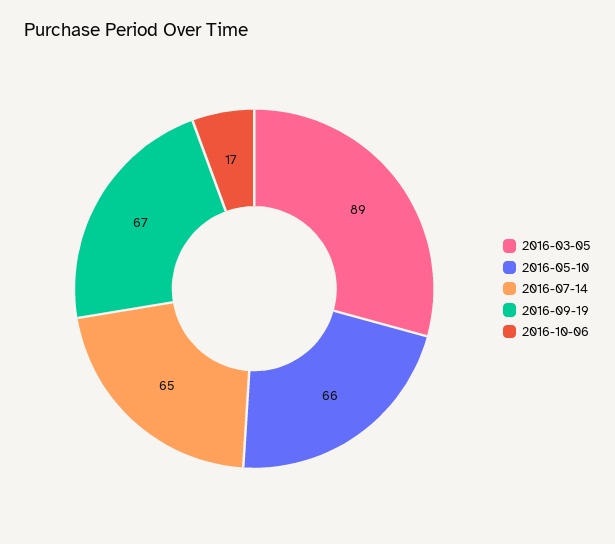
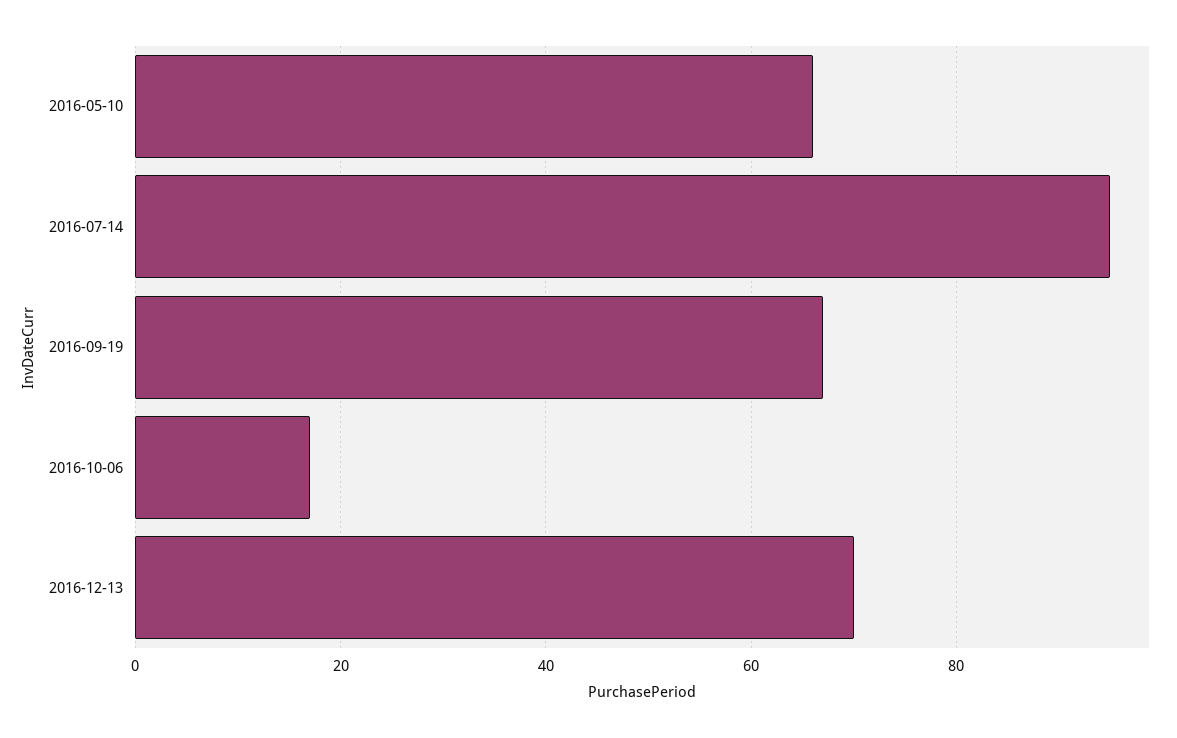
2016-03-05: 89 -> none
2016-07-14: 65 -> 95
2016-12-13: none -> 70

